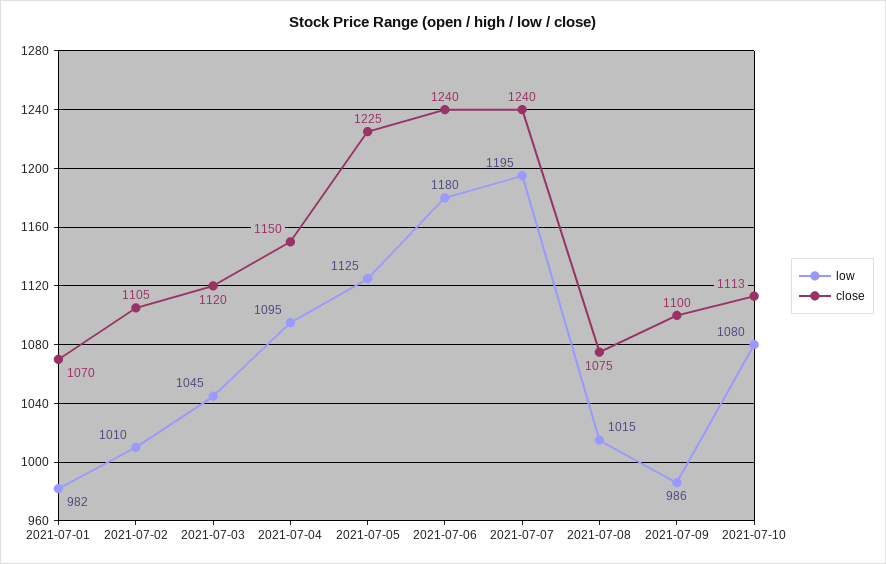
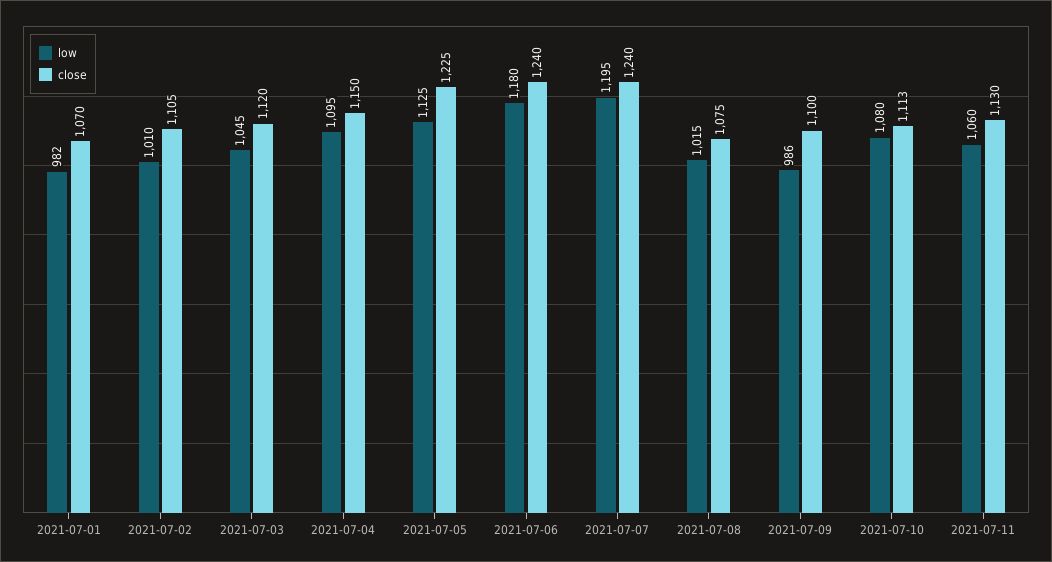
low, 2021-07-11: none -> 1060
close, 2021-07-11: none -> 1130

